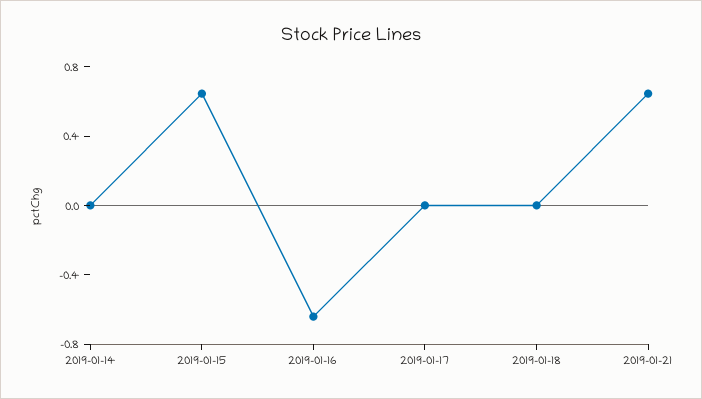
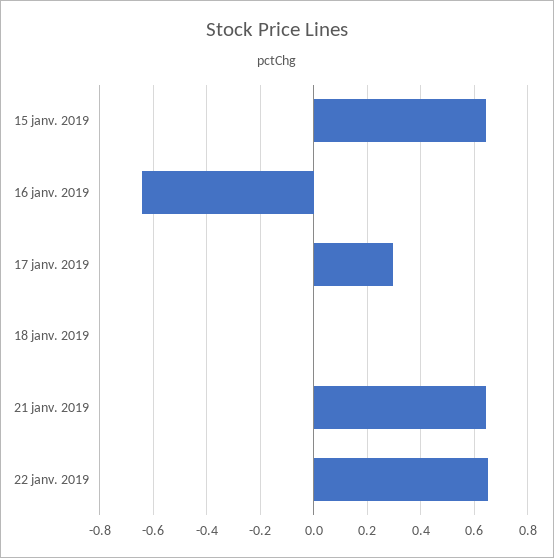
2019-01-14: 0 -> none
2019-01-17: 0 -> 0.3
22 janv. 2019: none -> 0.65

